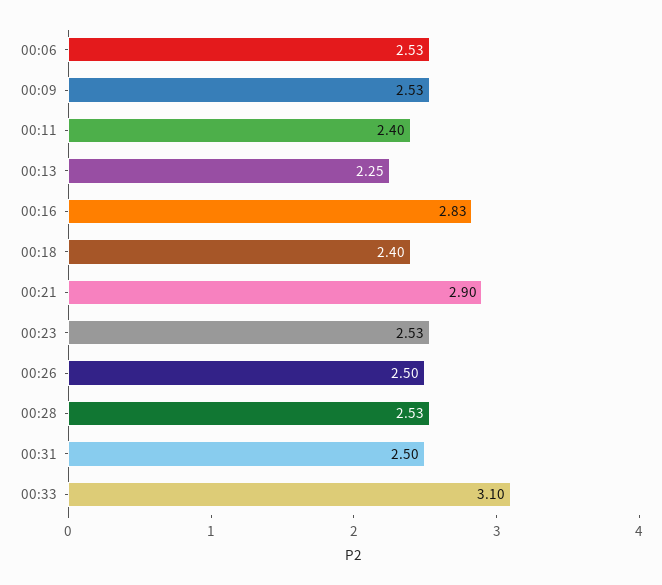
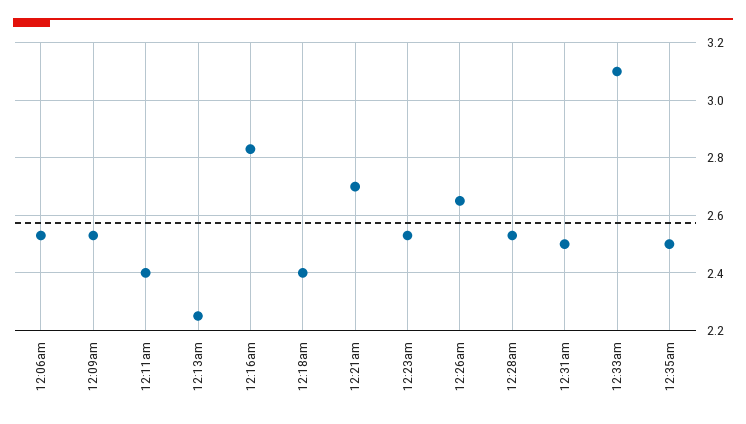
00:21: 2.9 -> 2.7
00:26: 2.5 -> 2.65
12:35am: none -> 2.5

